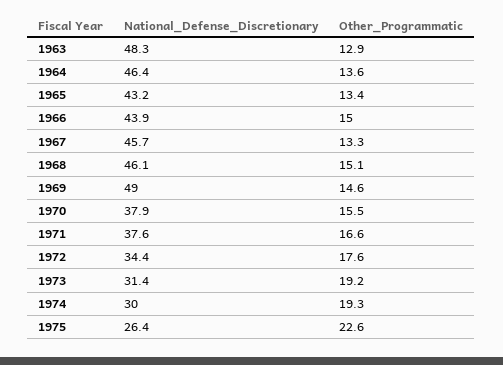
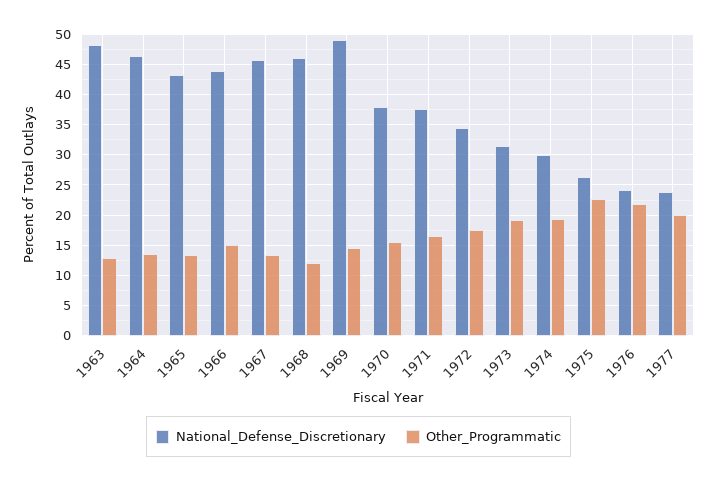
Other_Programmatic, 1968: 15.1 -> 12
National_Defense_Discretionary, 1976: none -> 24
Other_Programmatic, 1976: none -> 22
National_Defense_Discretionary, 1977: none -> 24
Other_Programmatic, 1977: none -> 20

